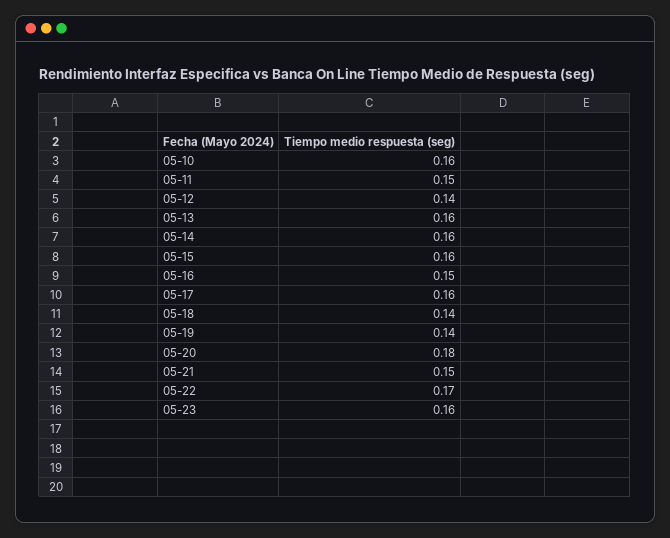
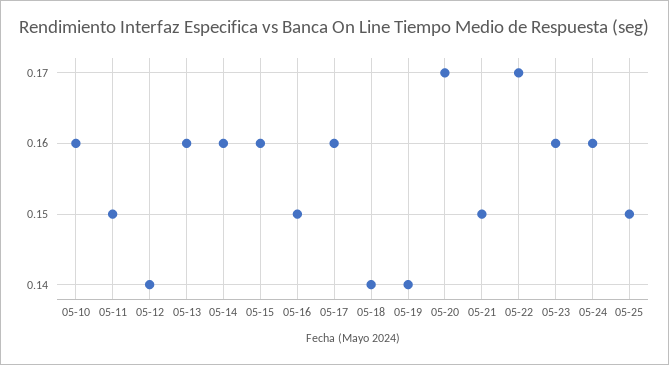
05-20: 0.18 -> 0.17
05-24: none -> 0.16
05-25: none -> 0.15

